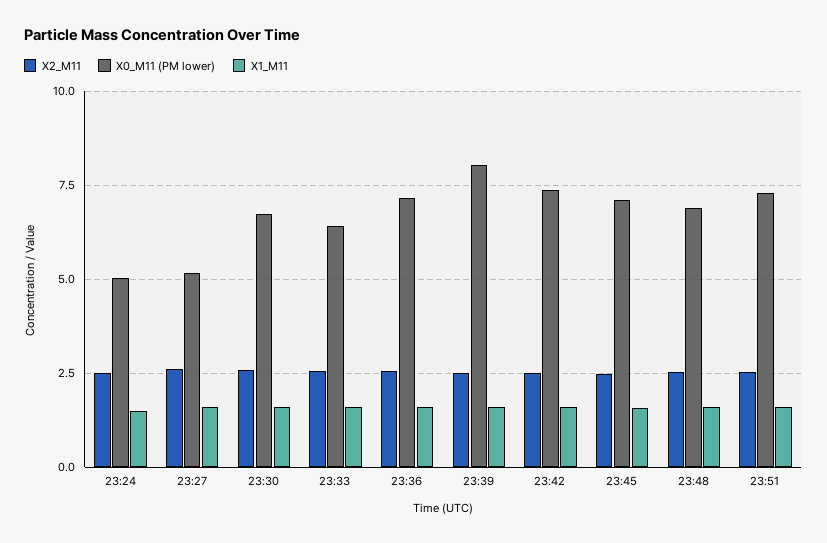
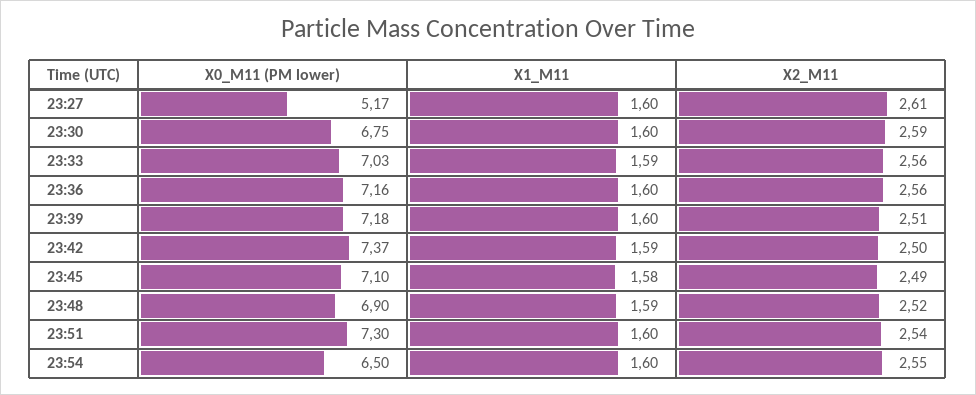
X2_M11, 23:24: 2.5 -> none
X0_M11 (PM lower), 23:24: 5 -> none
X1_M11, 23:24: 1.5 -> none
X0_M11 (PM lower), 23:33: 6.5 -> 7.03
X0_M11 (PM lower), 23:39: 8 -> 7.18
X0_M11 (PM lower), 23:54: none -> 6.5
X1_M11, 23:54: none -> 1.6
X2_M11, 23:54: none -> 2.55

